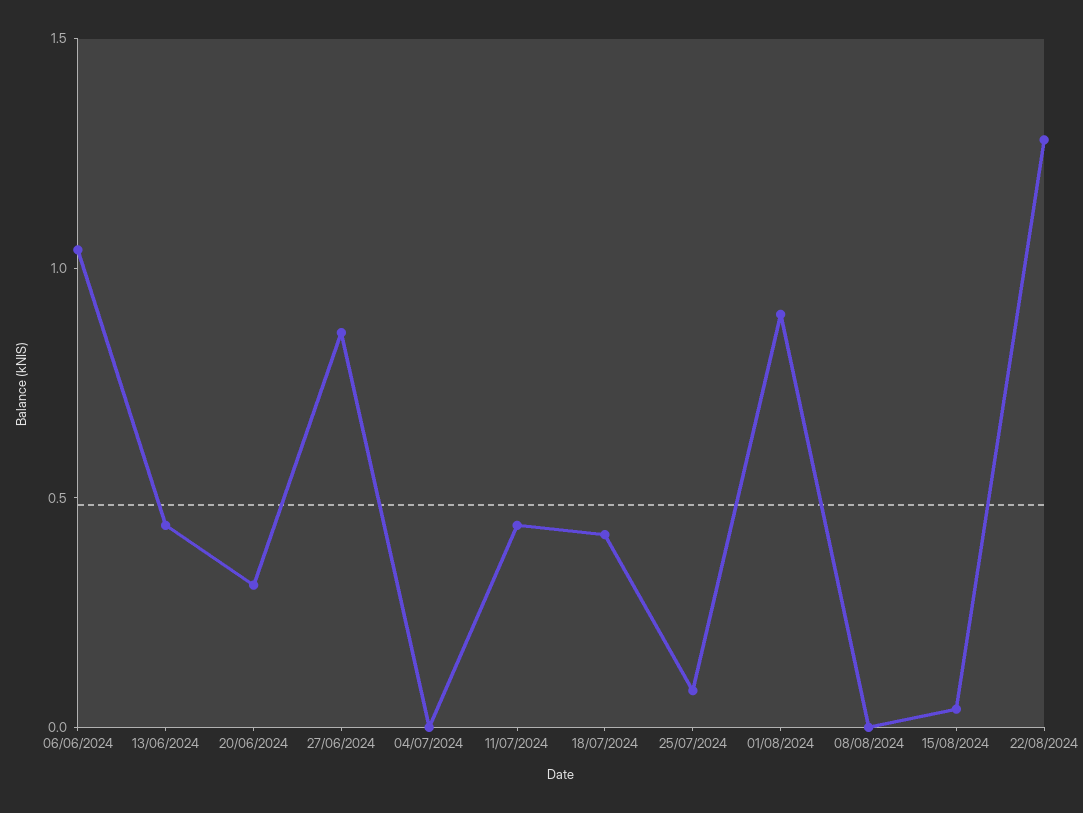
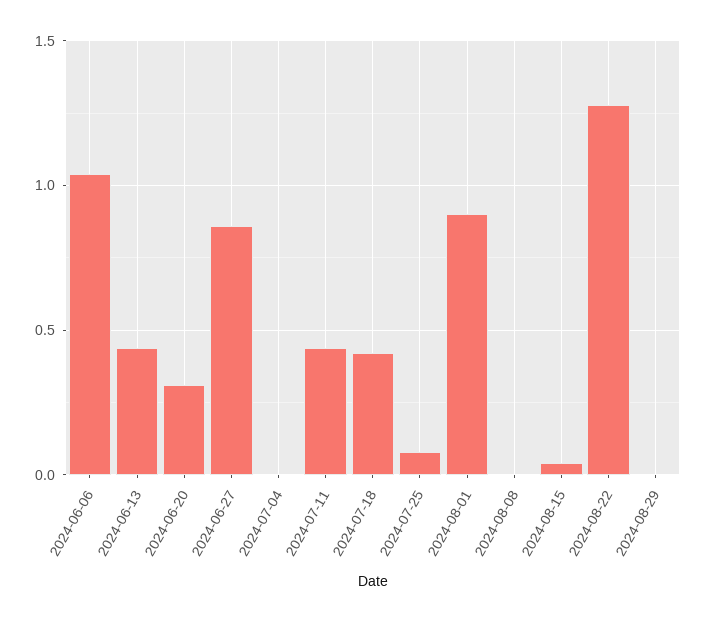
2024-08-29: none -> 0

